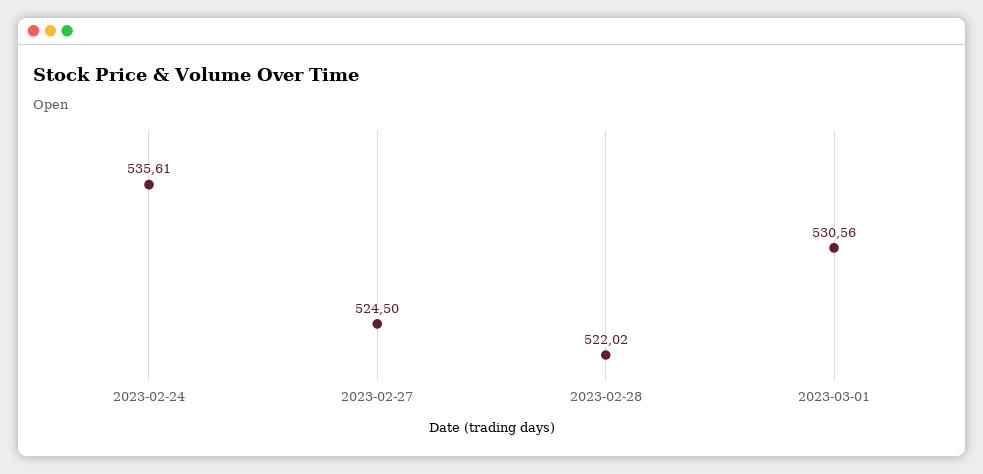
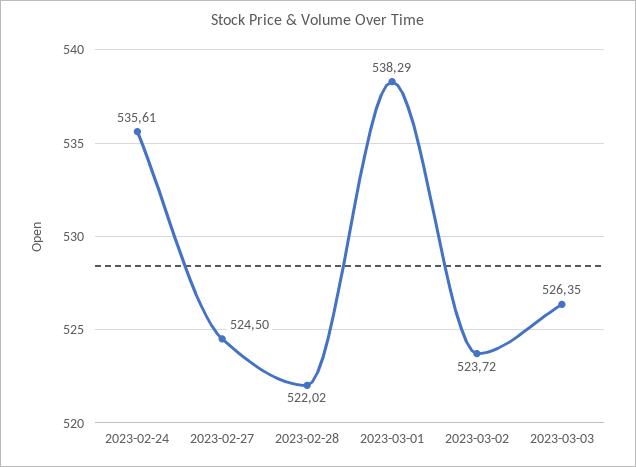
2023-03-01: 530.56 -> 538.29
2023-03-02: none -> 523.72
2023-03-03: none -> 526.35

